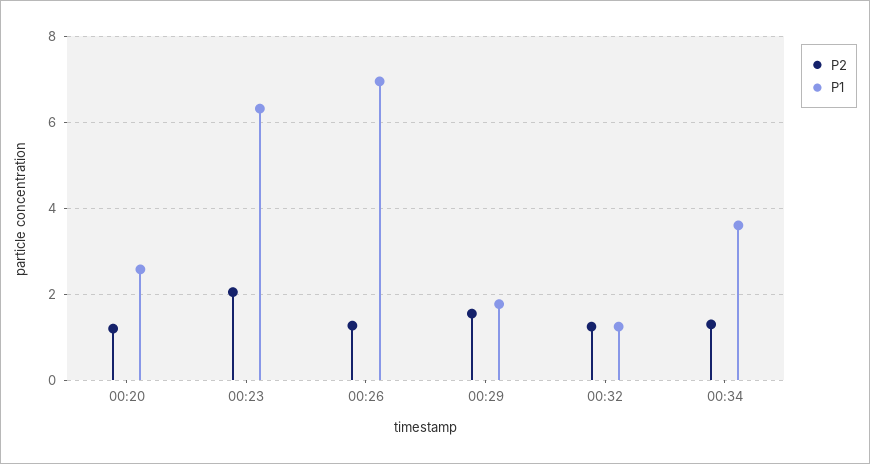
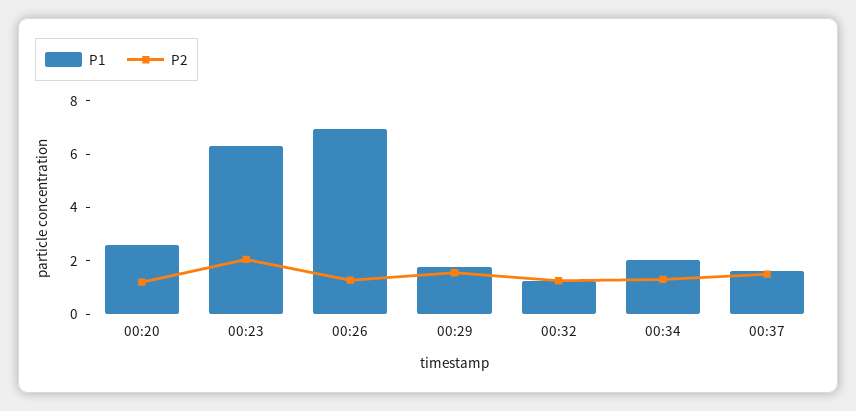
P1, 00:34: 3.6 -> 2
P1, 00:37: none -> 1.5
P2, 00:37: none -> 1.5

